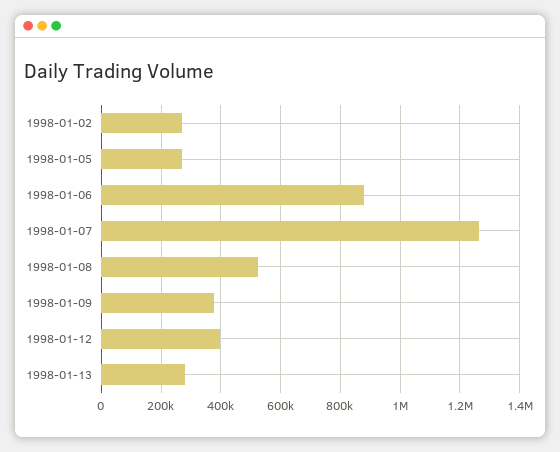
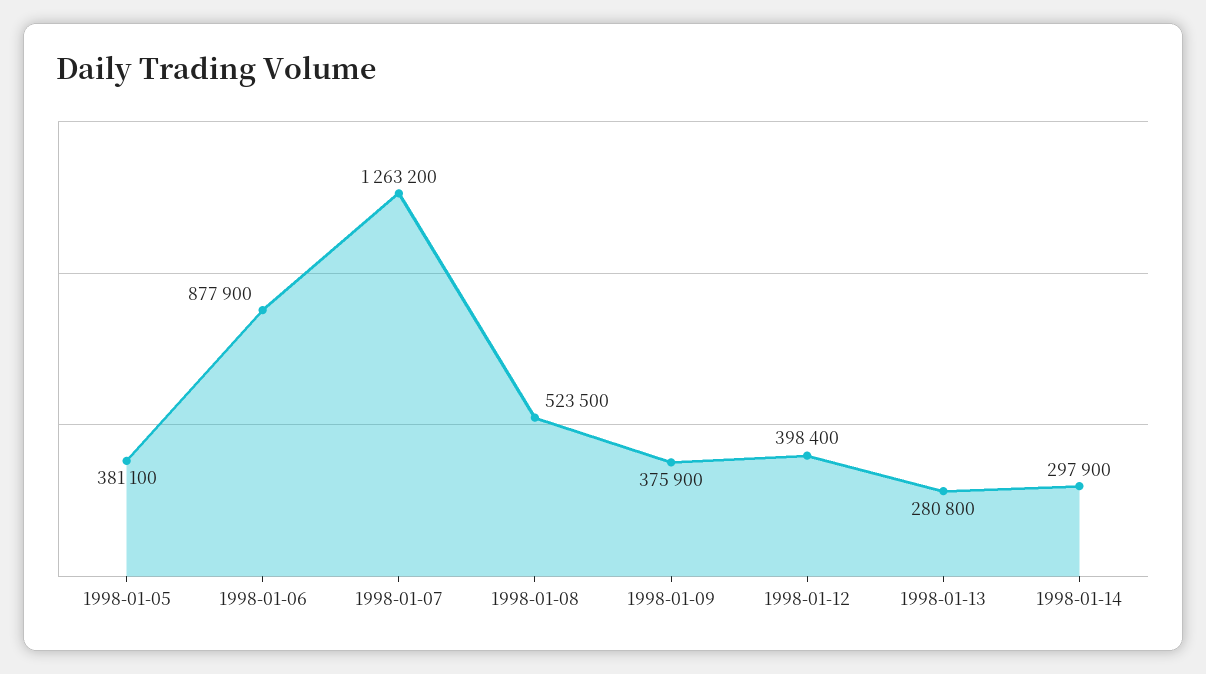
1998-01-02: 275000 -> none
1998-01-05: 275000 -> 381100
1998-01-14: none -> 297900

